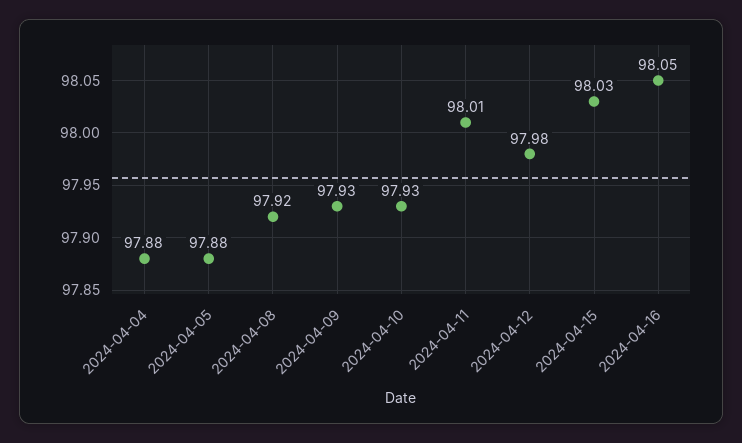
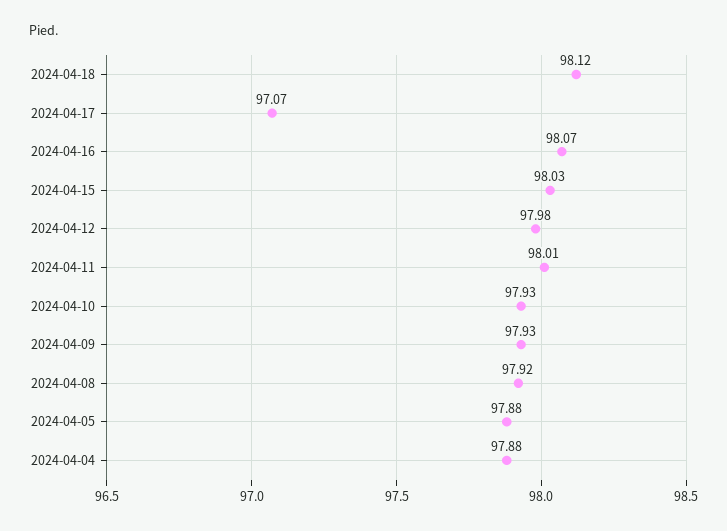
2024-04-16: 98.05 -> 98.07
2024-04-18: none -> 98.12
2024-04-17: none -> 97.07

